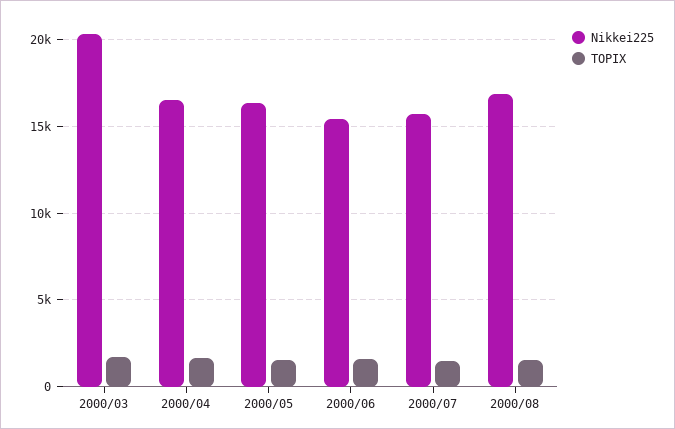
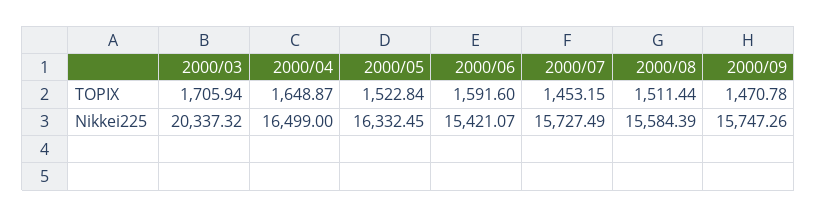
Nikkei225, 2000/08: 17000 -> 15584.39
TOPIX, 2000/09: none -> 1470.78
Nikkei225, 2000/09: none -> 15747.26

